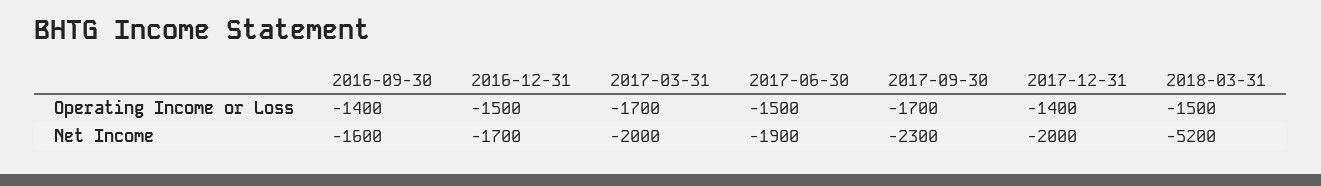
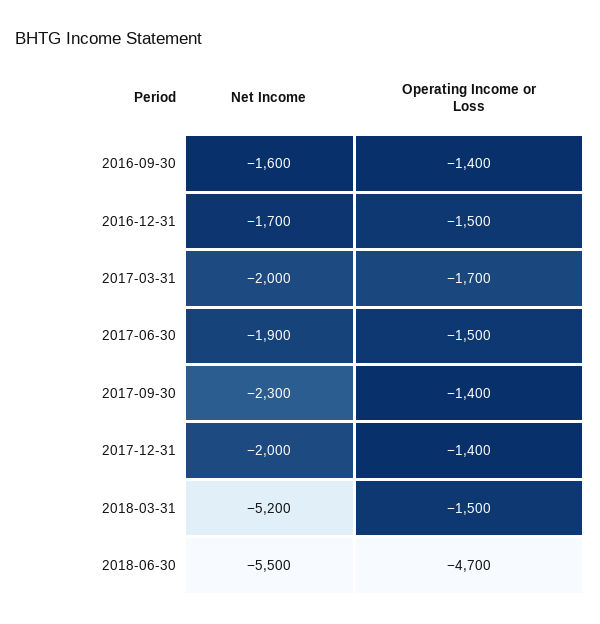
2017-09-30, Operating Income or Loss: -1700 -> -1400
2018-06-30, Net Income: none -> -5500
2018-06-30, Operating Income or Loss: none -> -4700

